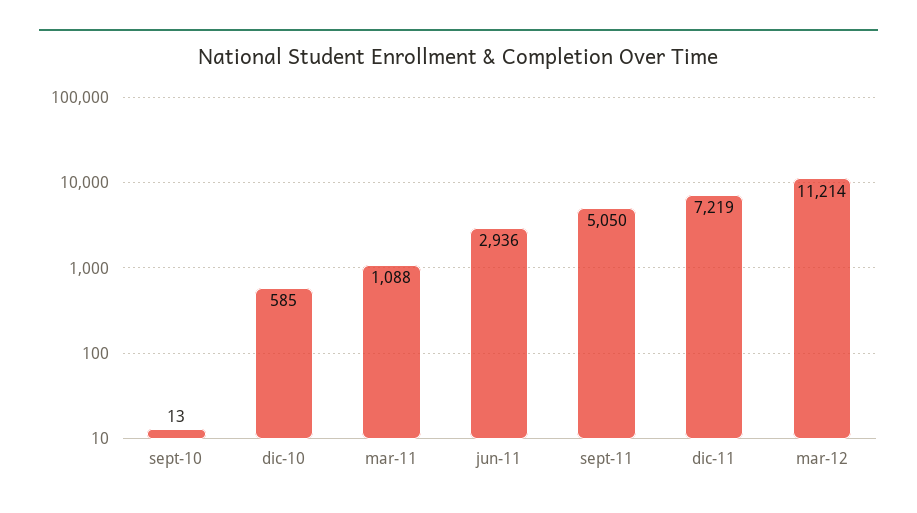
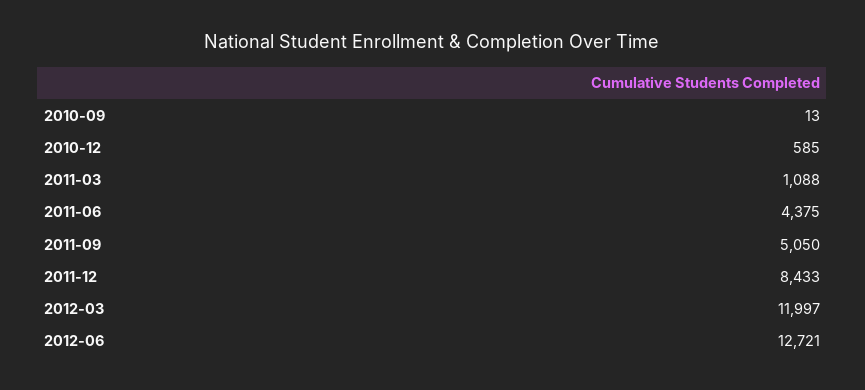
jun-11: 2936 -> 4375
dic-11: 7219 -> 8433
mar-12: 11214 -> 11997
2012-06: none -> 12721

